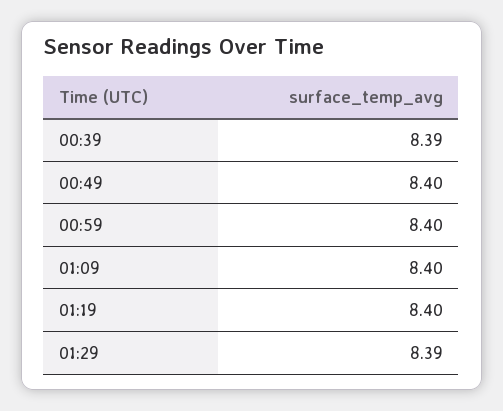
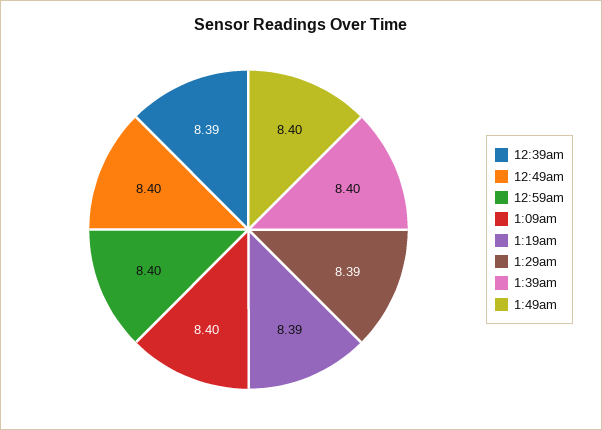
01:19: 8.4 -> 8.39
1:39am: none -> 8.4
1:49am: none -> 8.4

